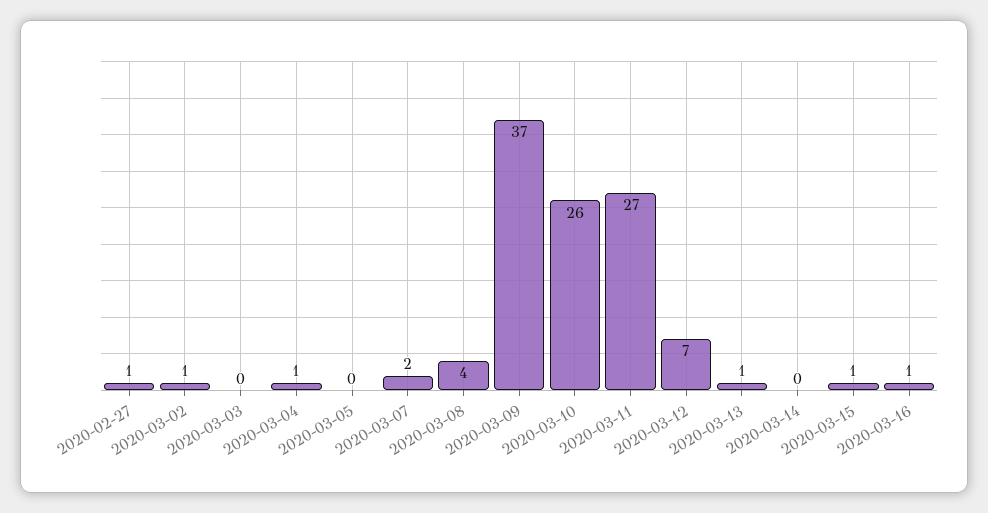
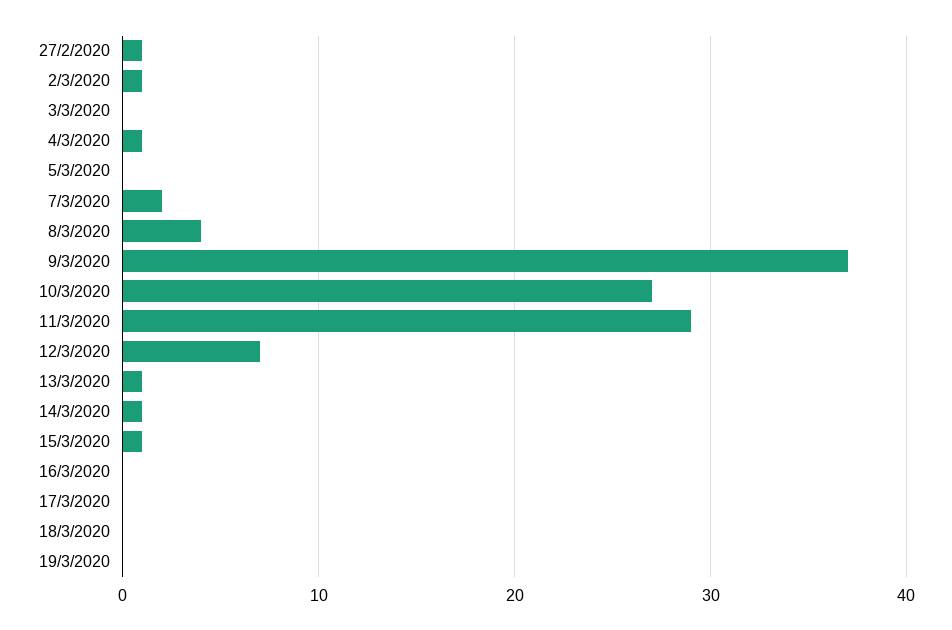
2020-03-10: 26 -> 27
2020-03-11: 27 -> 29
2020-03-14: 0 -> 1
2020-03-16: 1 -> 0
17/3/2020: none -> 0
18/3/2020: none -> 0
19/3/2020: none -> 0

